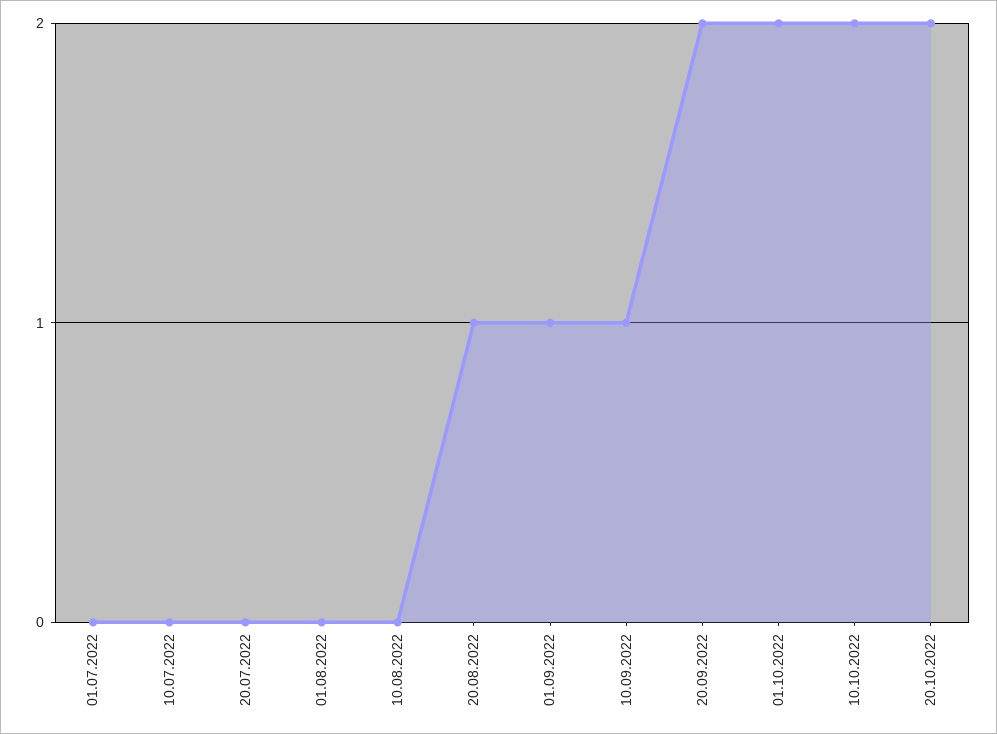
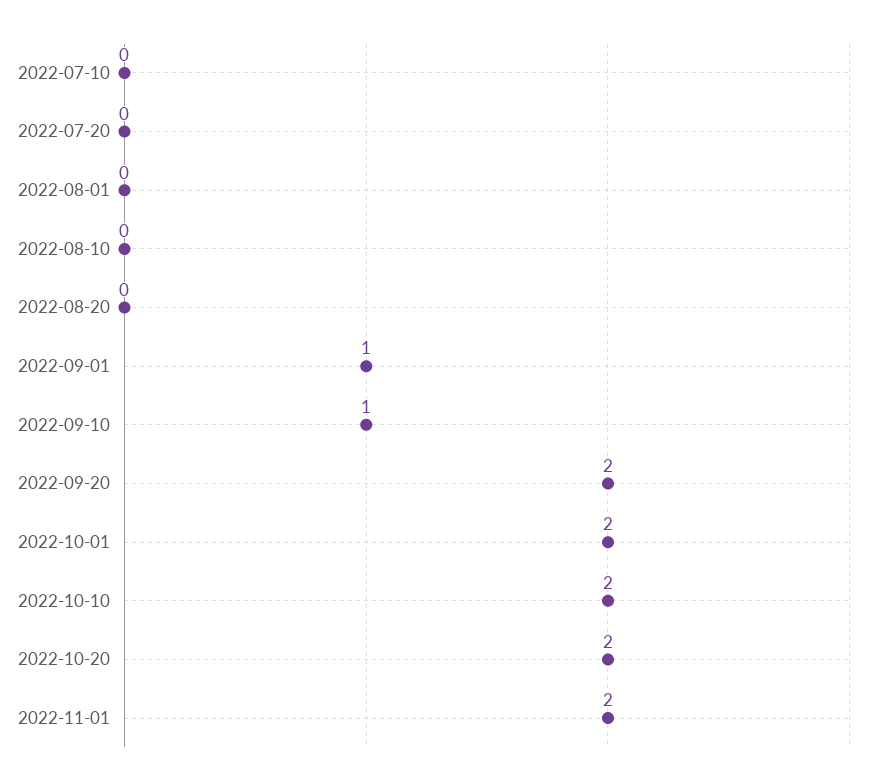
01.07.2022: 0 -> none
20.08.2022: 1 -> 0
2022-11-01: none -> 2

